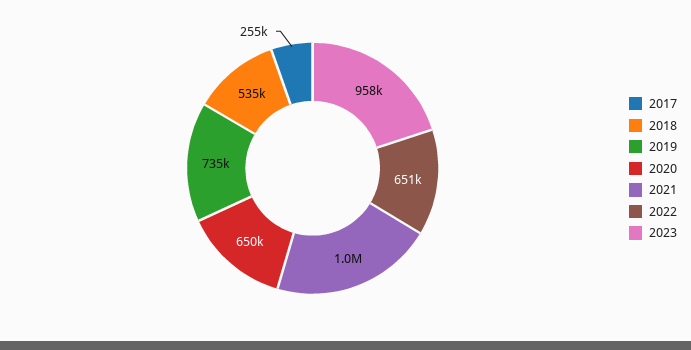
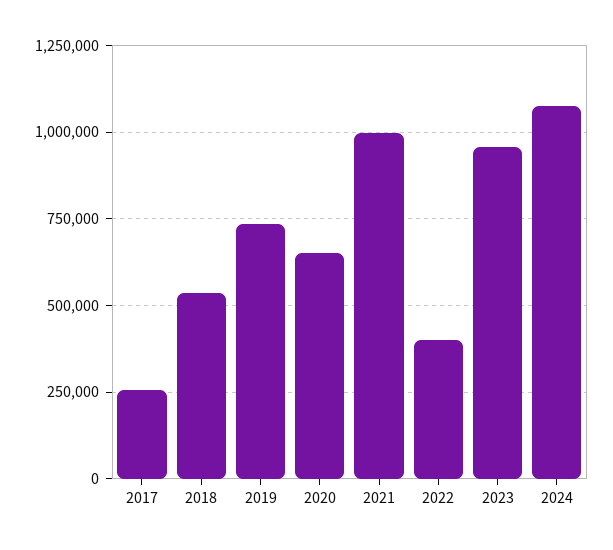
2022: 651000 -> 400000
2024: none -> 1075000

